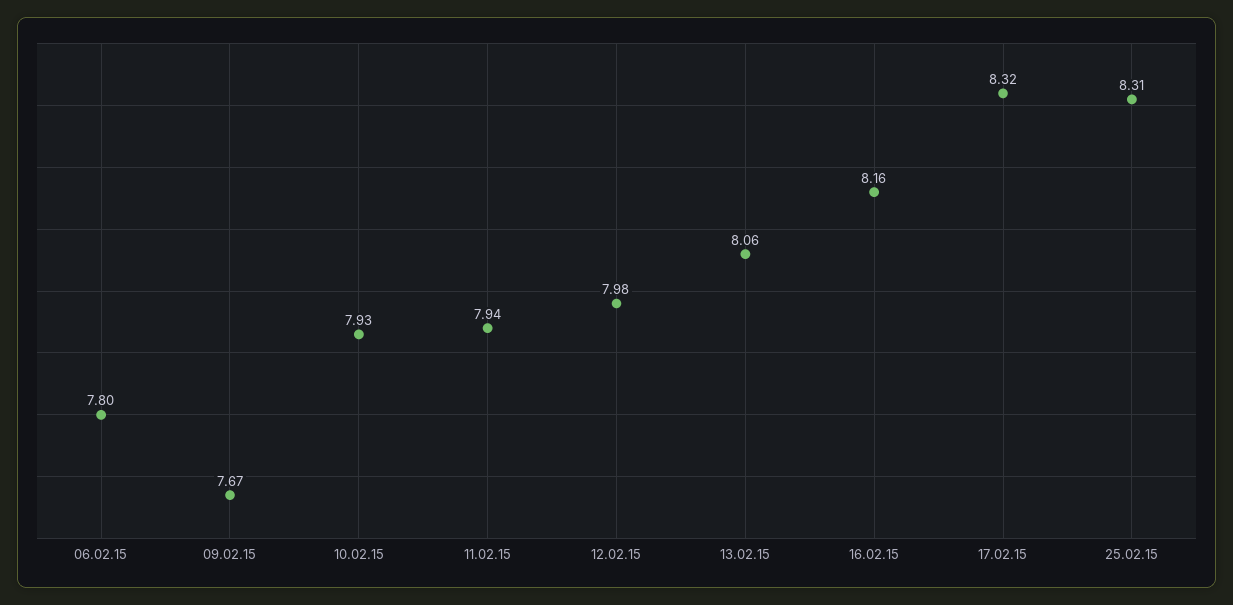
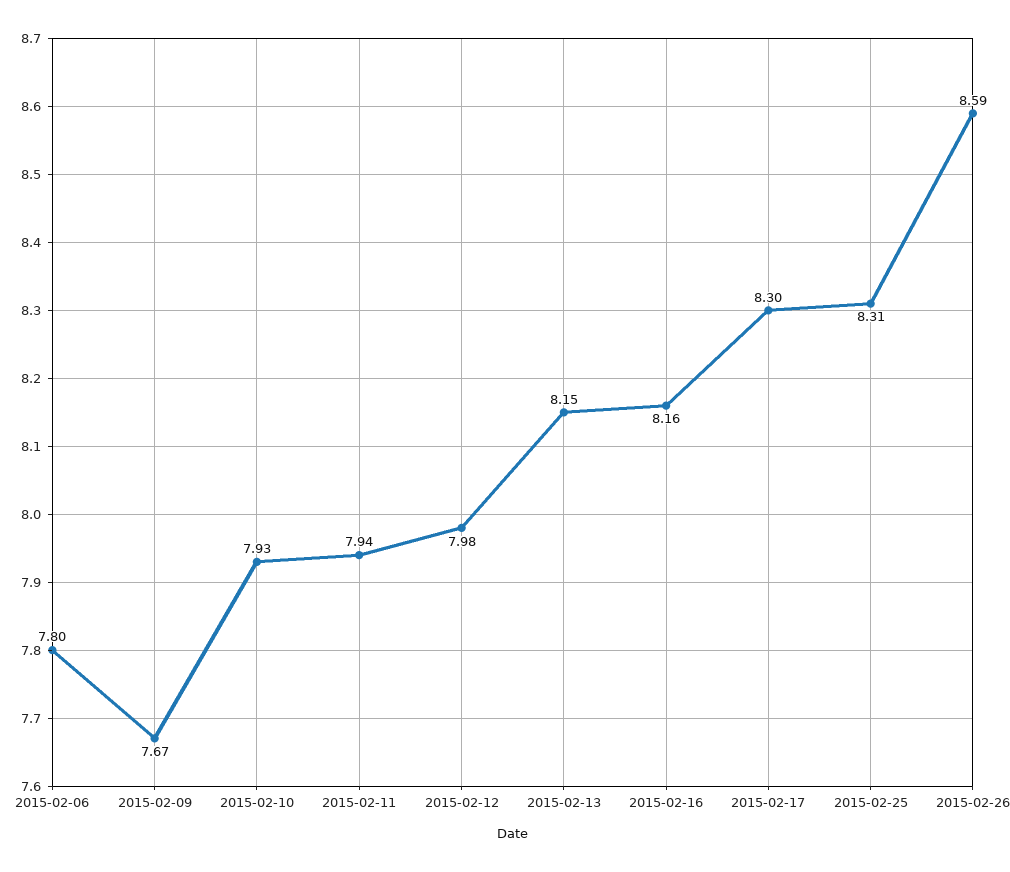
13.02.15: 8.06 -> 8.15
17.02.15: 8.32 -> 8.3
2015-02-26: none -> 8.59

